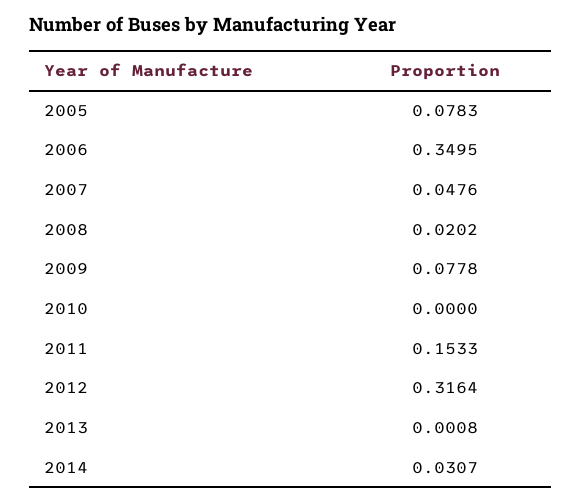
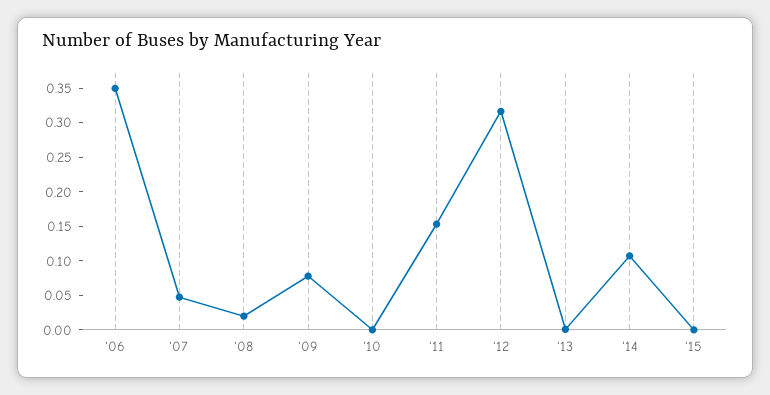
2005: 0.0783 -> none
2014: 0.0307 -> 0.1
'15: none -> 0

